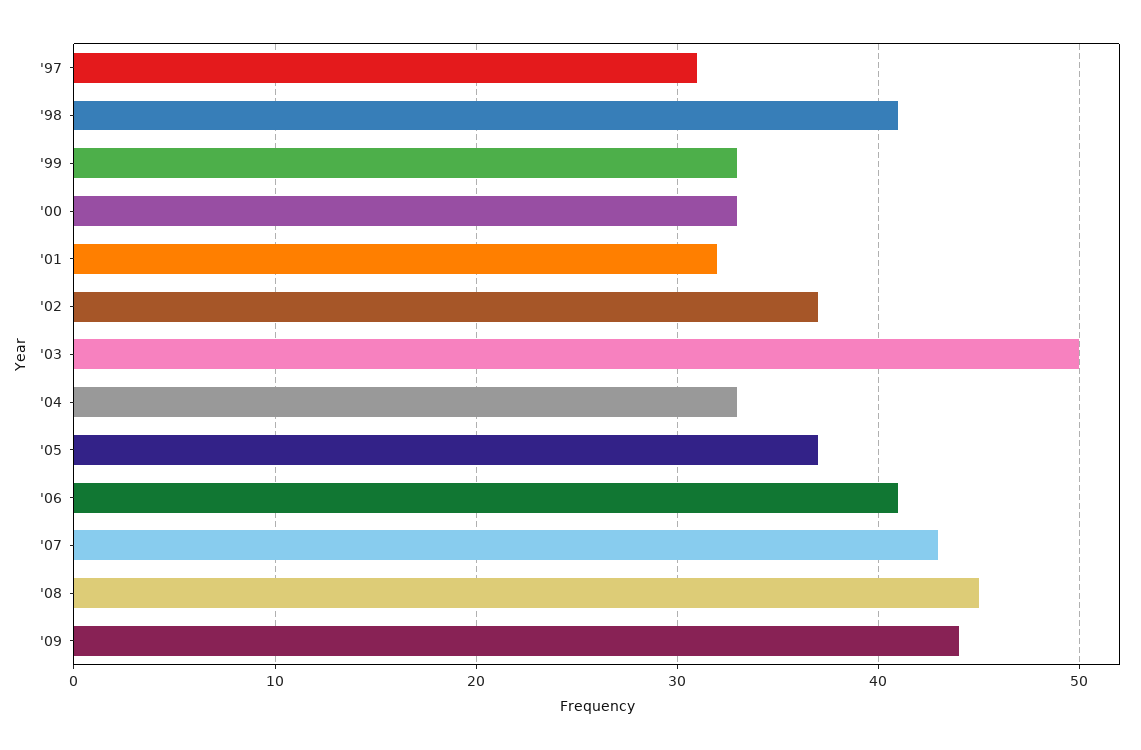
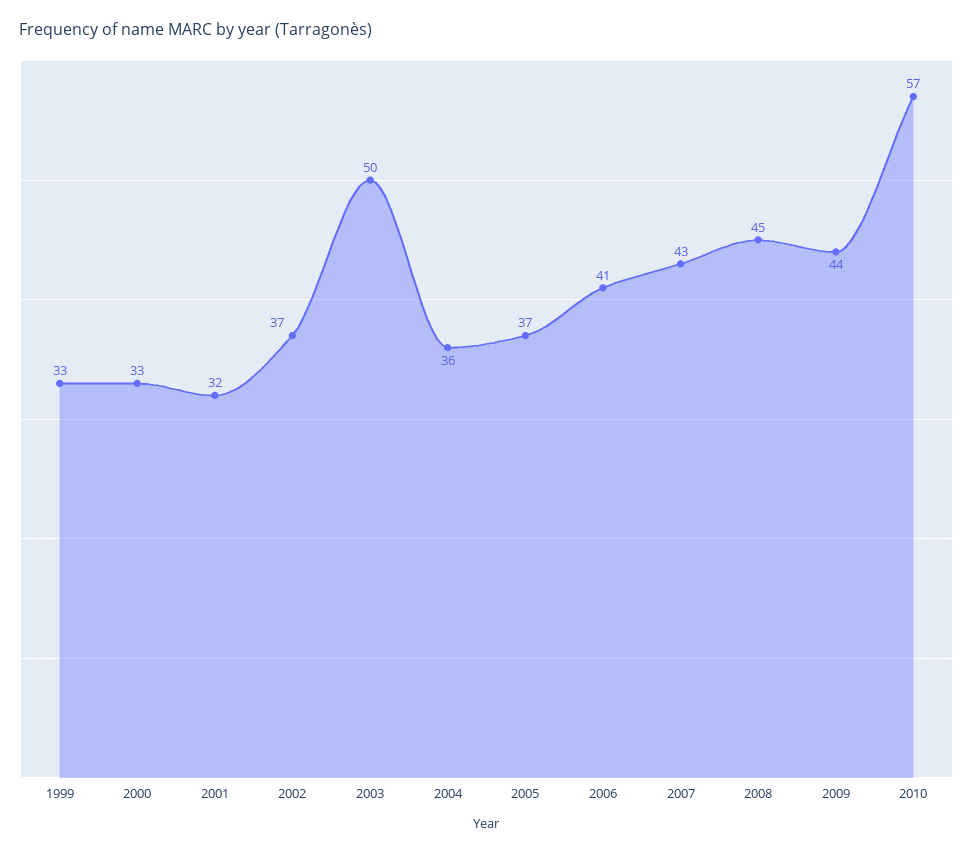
'97: 31 -> none
'98: 41 -> none
'04: 33 -> 36
2010: none -> 57

